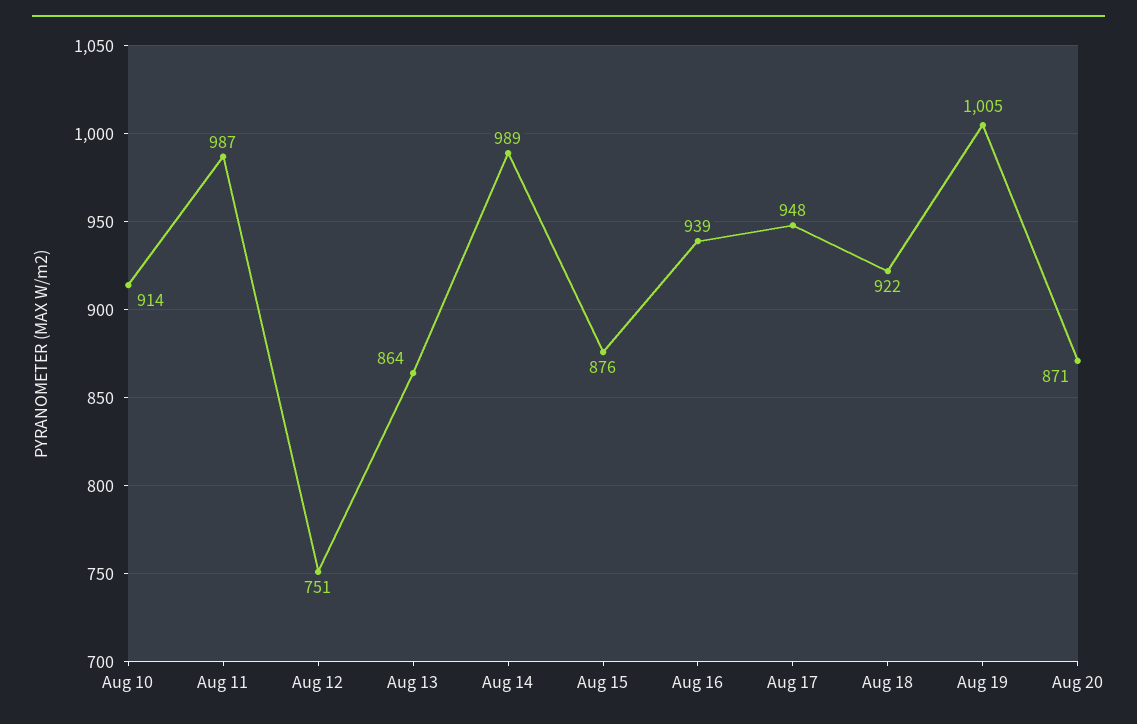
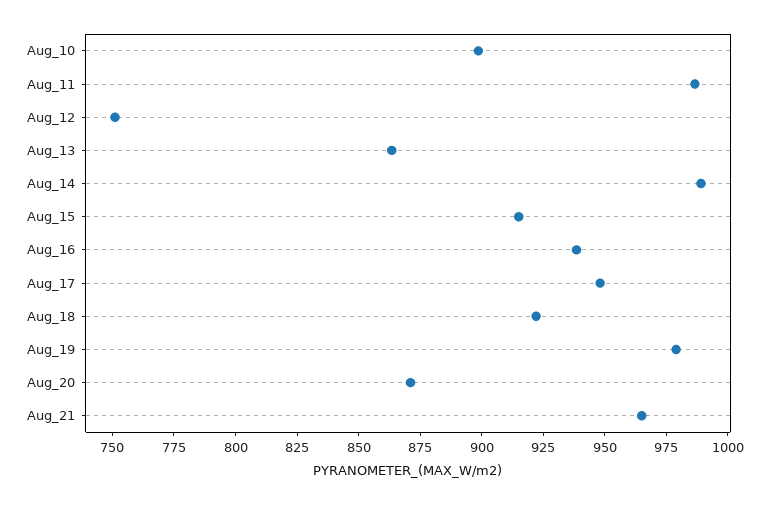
Aug 10: 914 -> 900
Aug 15: 876 -> 915
Aug 19: 1005 -> 980
Aug_21: none -> 965

